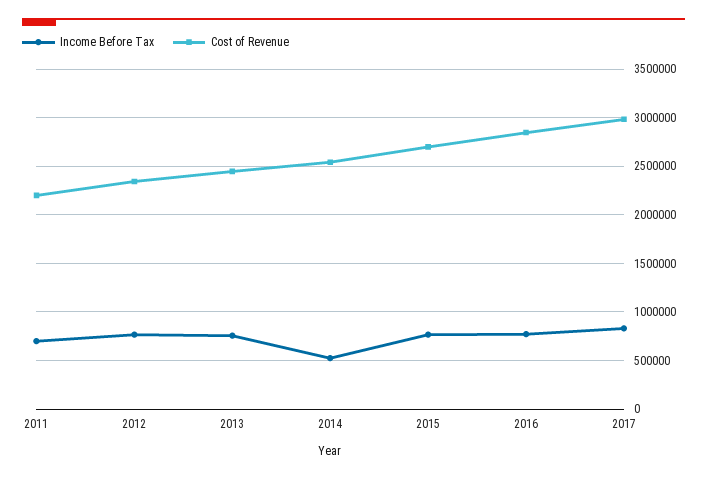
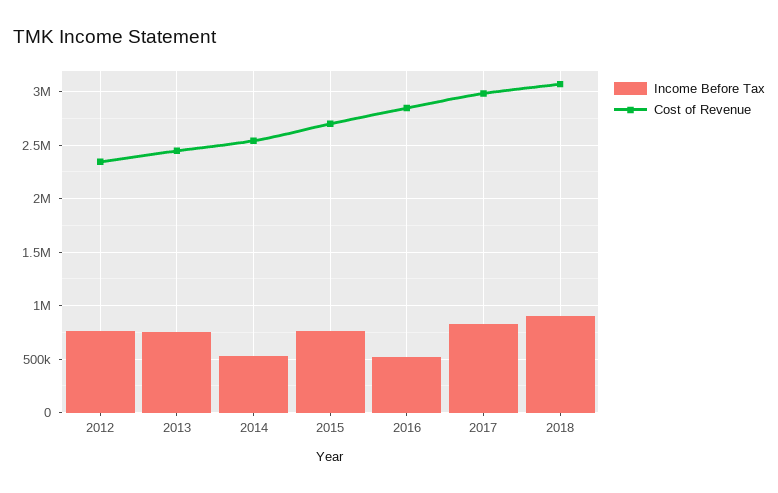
Income Before Tax, 2011: 700000 -> none
Cost of Revenue, 2011: 2200000 -> none
Income Before Tax, 2016: 800000 -> 500000
Income Before Tax, 2018: none -> 900000
Cost of Revenue, 2018: none -> 3100000

